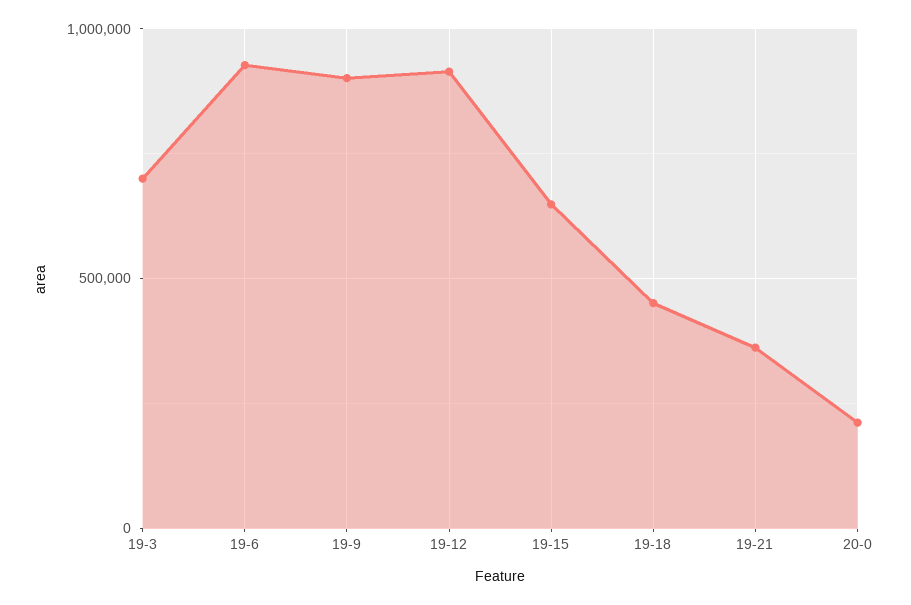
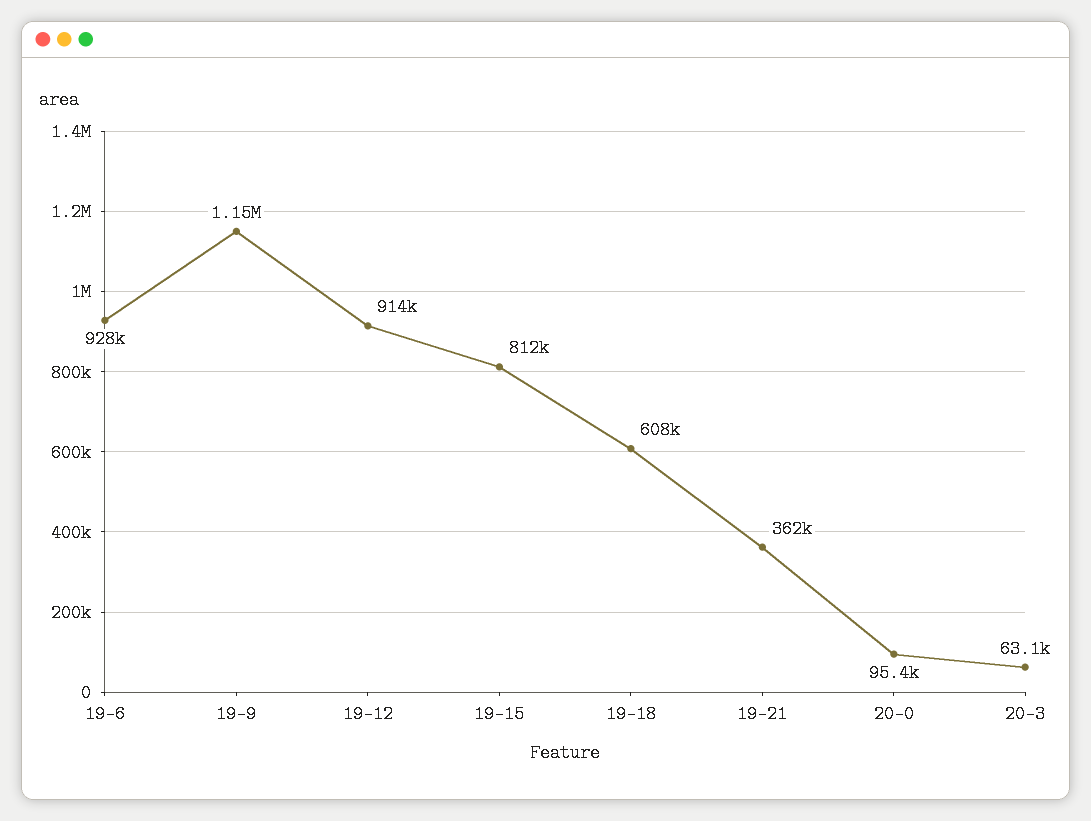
19-3: 700000 -> none
19-9: 900000 -> 1150000
19-15: 650000 -> 812000
19-18: 450000 -> 608000
20-0: 200000 -> 95400
20-3: none -> 63100

